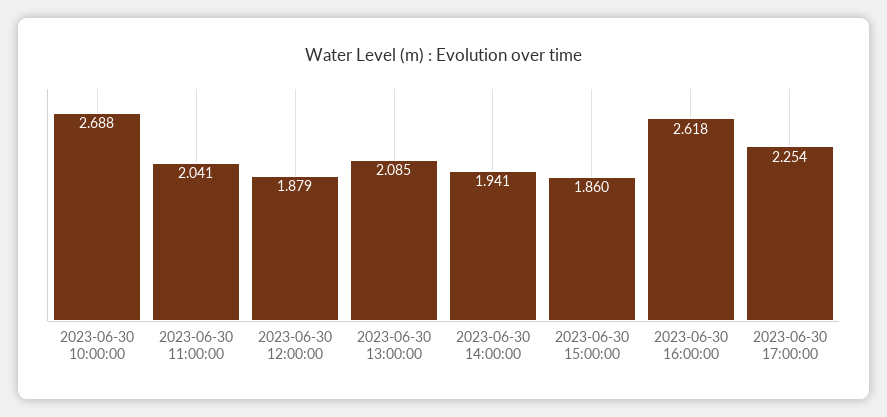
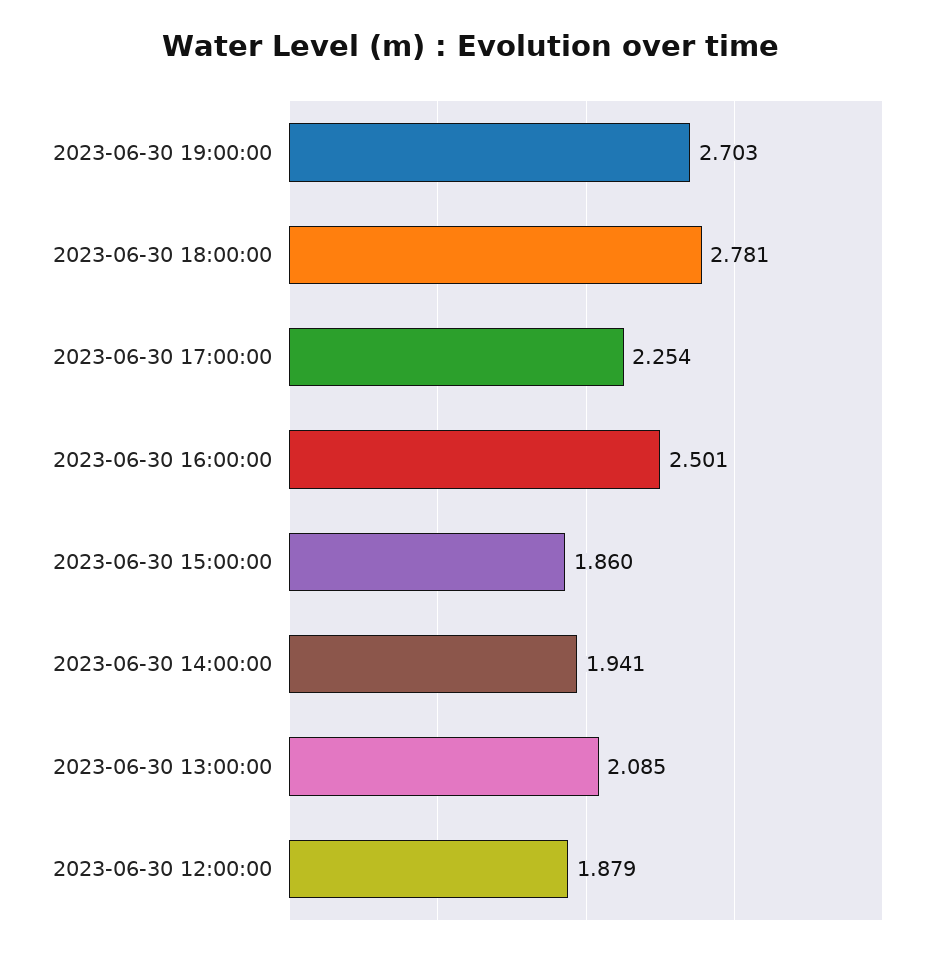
2023-06-30 10:00:00: 2.688 -> none
2023-06-30 11:00:00: 2.041 -> none
2023-06-30 16:00:00: 2.618 -> 2.501
2023-06-30 19:00:00: none -> 2.703
2023-06-30 18:00:00: none -> 2.781

